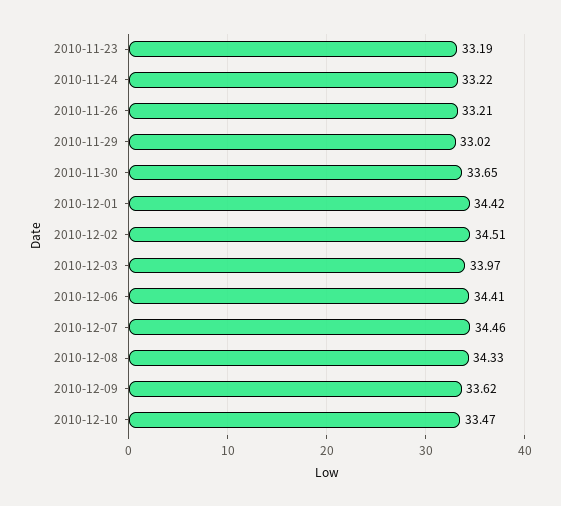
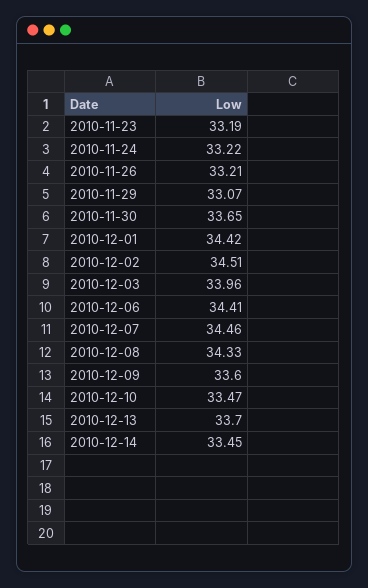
2010-11-29: 33.02 -> 33.07
2010-12-03: 33.97 -> 33.96
2010-12-09: 33.62 -> 33.6
2010-12-13: none -> 33.7
2010-12-14: none -> 33.45

